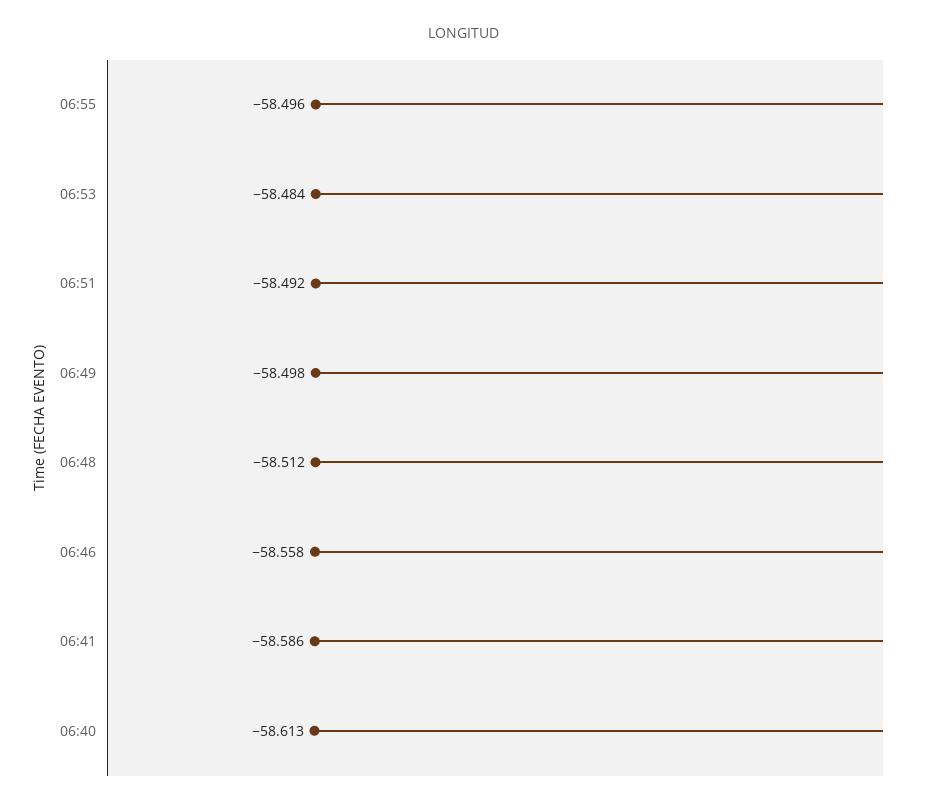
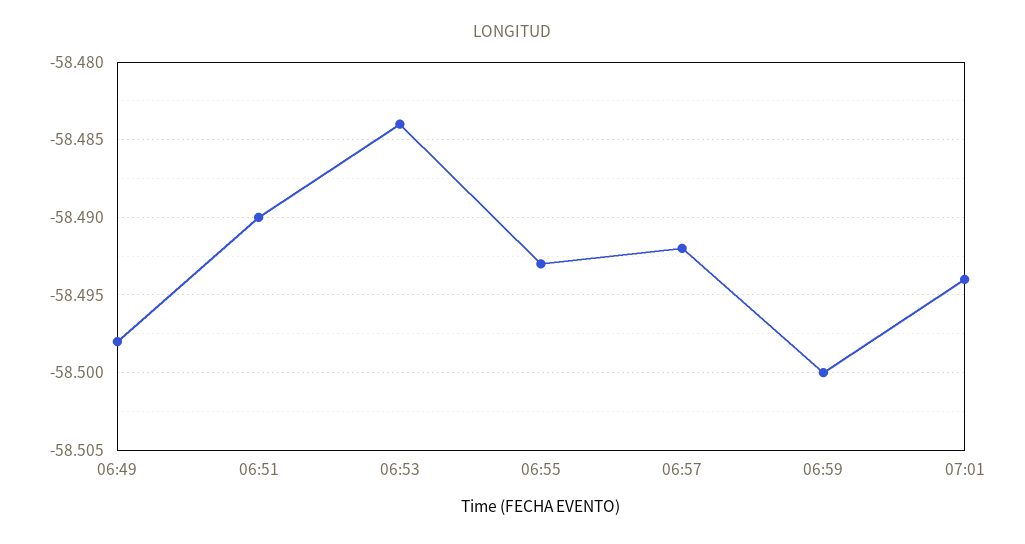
06:55: -58.496 -> -58.493
06:51: -58.492 -> -58.49
06:48: -58.512 -> none
06:46: -58.558 -> none
06:41: -58.586 -> none
06:40: -58.613 -> none
06:57: none -> -58.492
06:59: none -> -58.5
07:01: none -> -58.494

